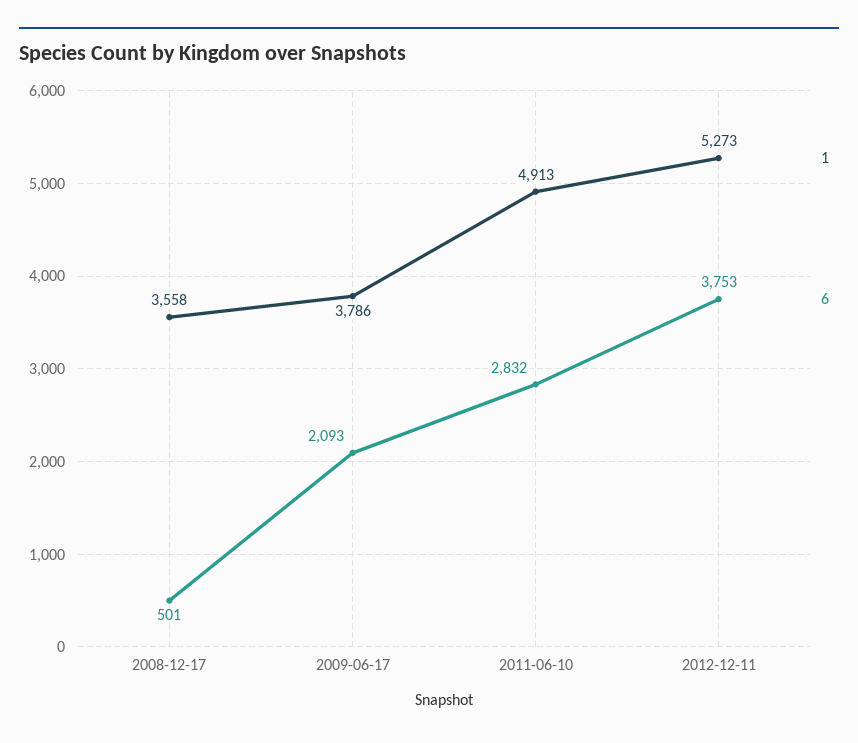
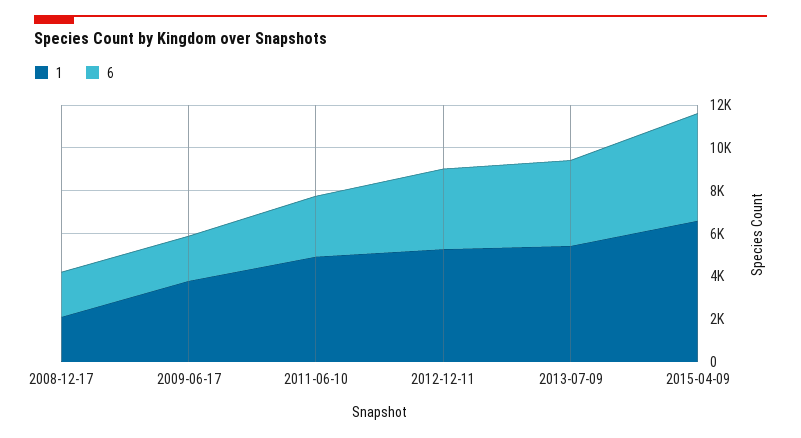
1, 2008-12-17: 3558 -> 2000
6, 2008-12-17: 501 -> 2000
1, 2013-07-09: none -> 5500
6, 2013-07-09: none -> 4000
1, 2015-04-09: none -> 6500
6, 2015-04-09: none -> 5000

